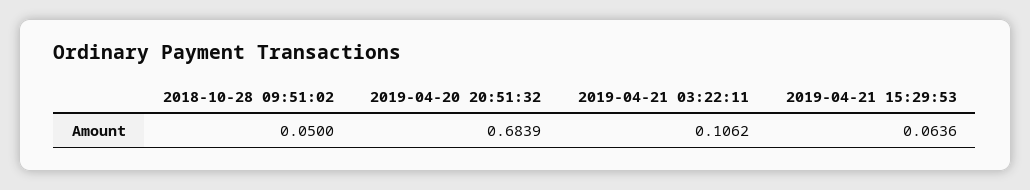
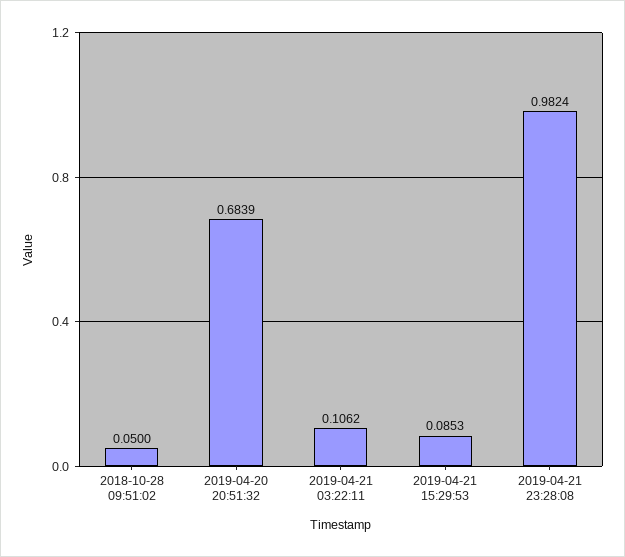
2019-04-21 15:29:53: 0.0636 -> 0.0853
2019-04-21 23:28:08: none -> 0.9824

